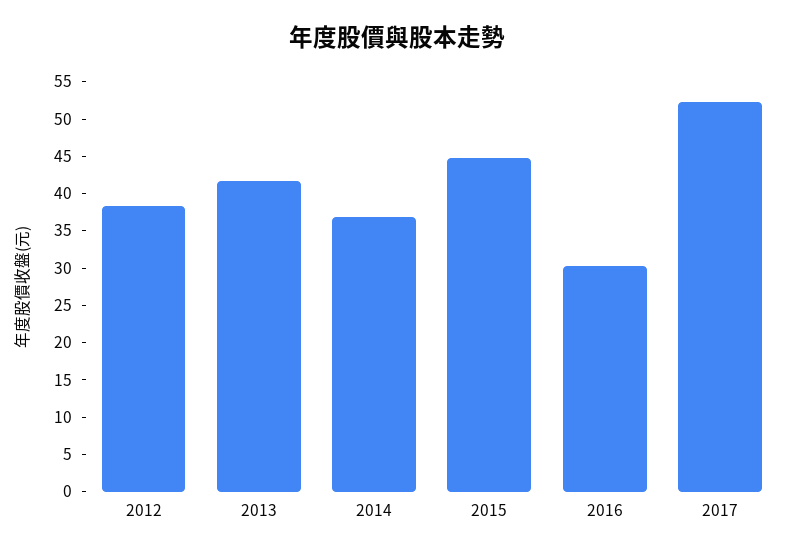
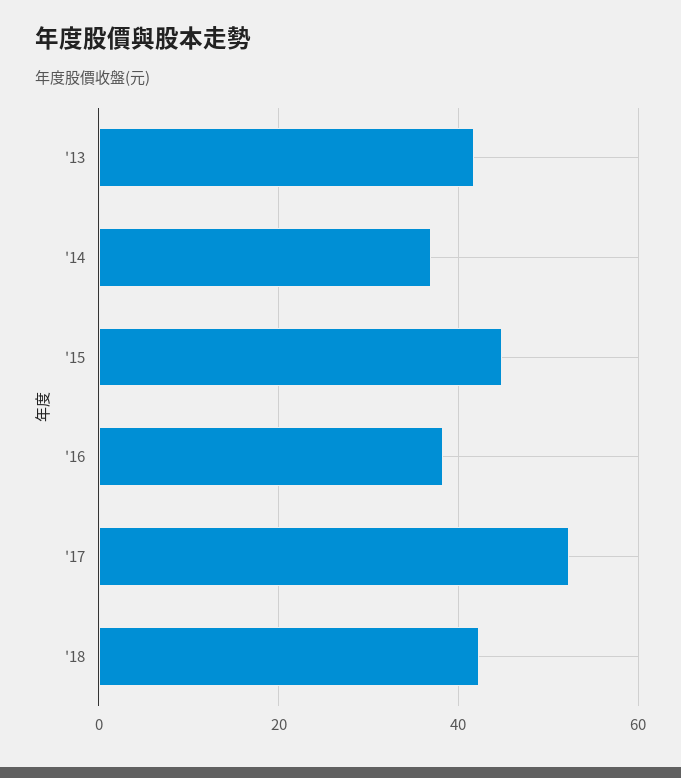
2012: 37.5 -> none
2016: 30 -> 38
'18: none -> 42

